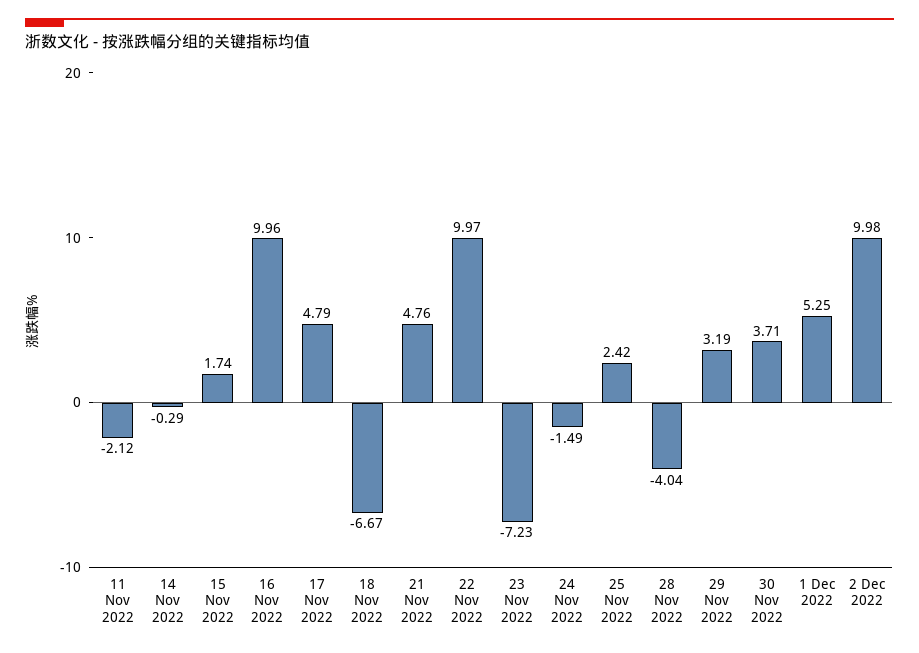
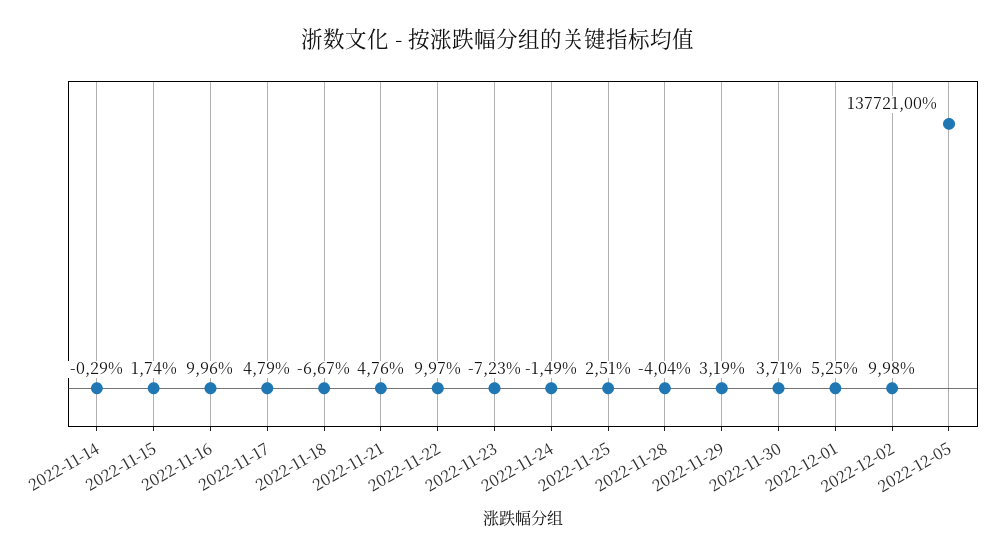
11 Nov 2022: -2.12 -> none
25 Nov 2022: 2.42 -> 2.51
2022-12-05: none -> 137721

